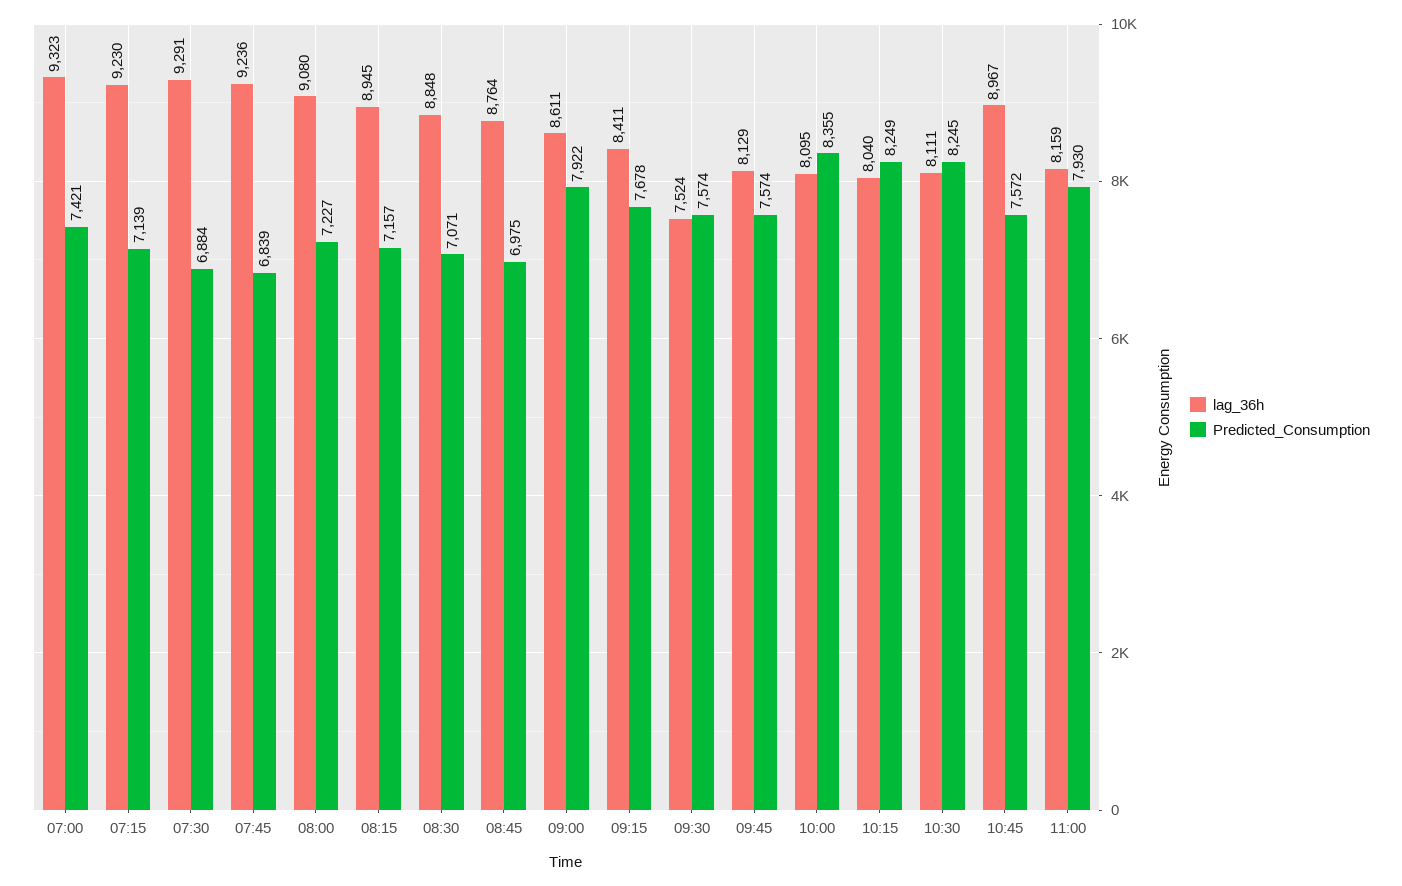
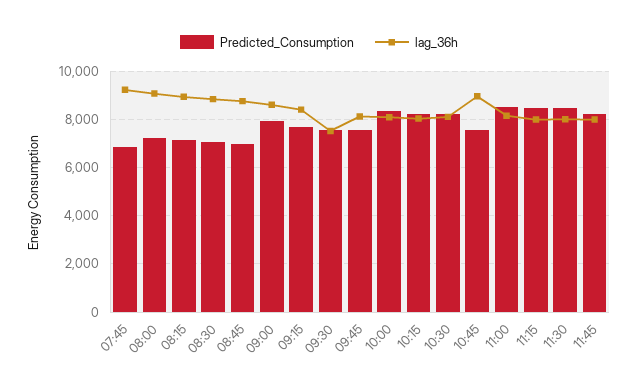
lag_36h, 07:00: 9323 -> none
Predicted_Consumption, 07:00: 7421 -> none
lag_36h, 07:15: 9230 -> none
Predicted_Consumption, 07:15: 7139 -> none
lag_36h, 07:30: 9291 -> none
Predicted_Consumption, 07:30: 6884 -> none
Predicted_Consumption, 11:00: 7930 -> 8500
Predicted_Consumption, 11:15: none -> 8500
lag_36h, 11:15: none -> 8000
Predicted_Consumption, 11:30: none -> 8500
lag_36h, 11:30: none -> 8000
Predicted_Consumption, 11:45: none -> 8250
lag_36h, 11:45: none -> 8000

